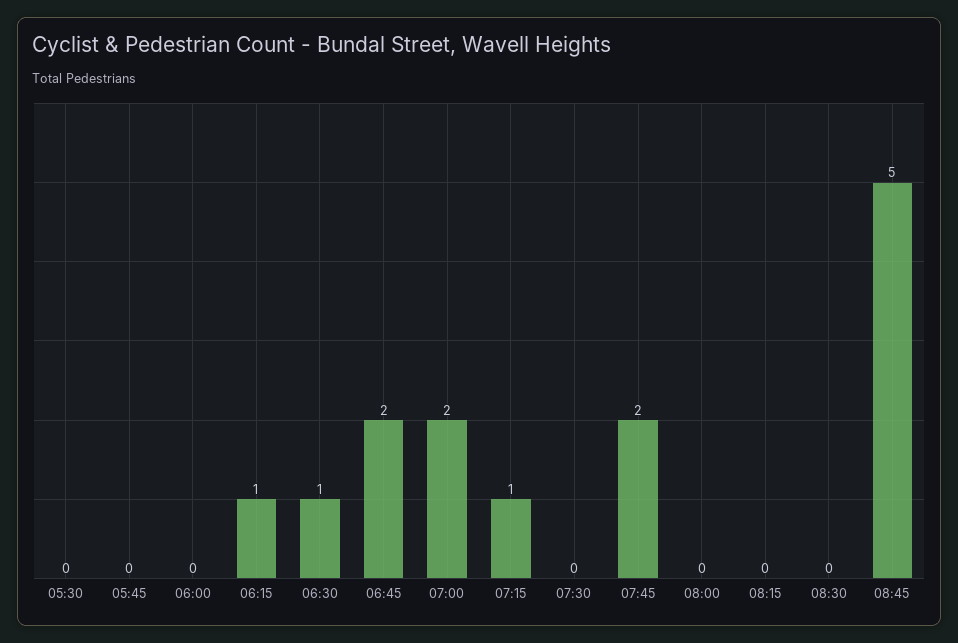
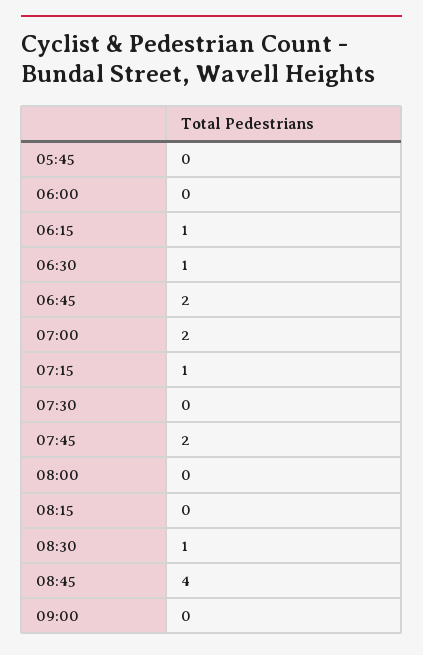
05:30: 0 -> none
08:30: 0 -> 1
08:45: 5 -> 4
09:00: none -> 0

